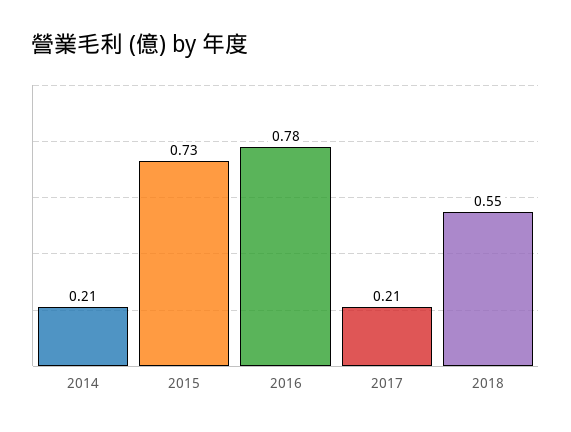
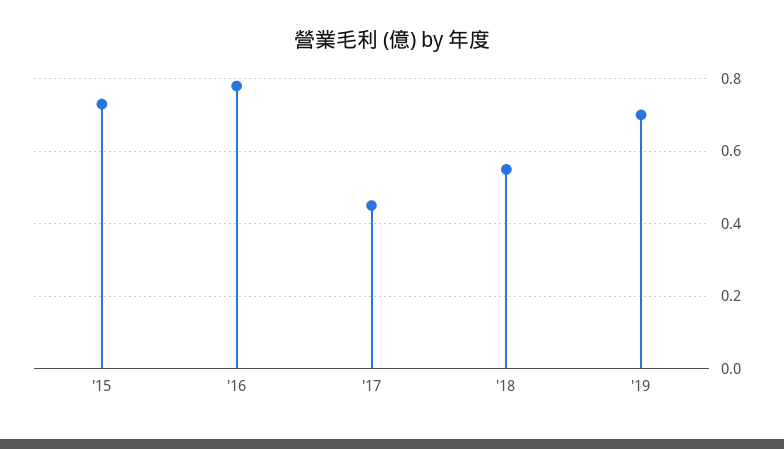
2014: 0.21 -> none
2017: 0.21 -> 0.45
'19: none -> 0.7

